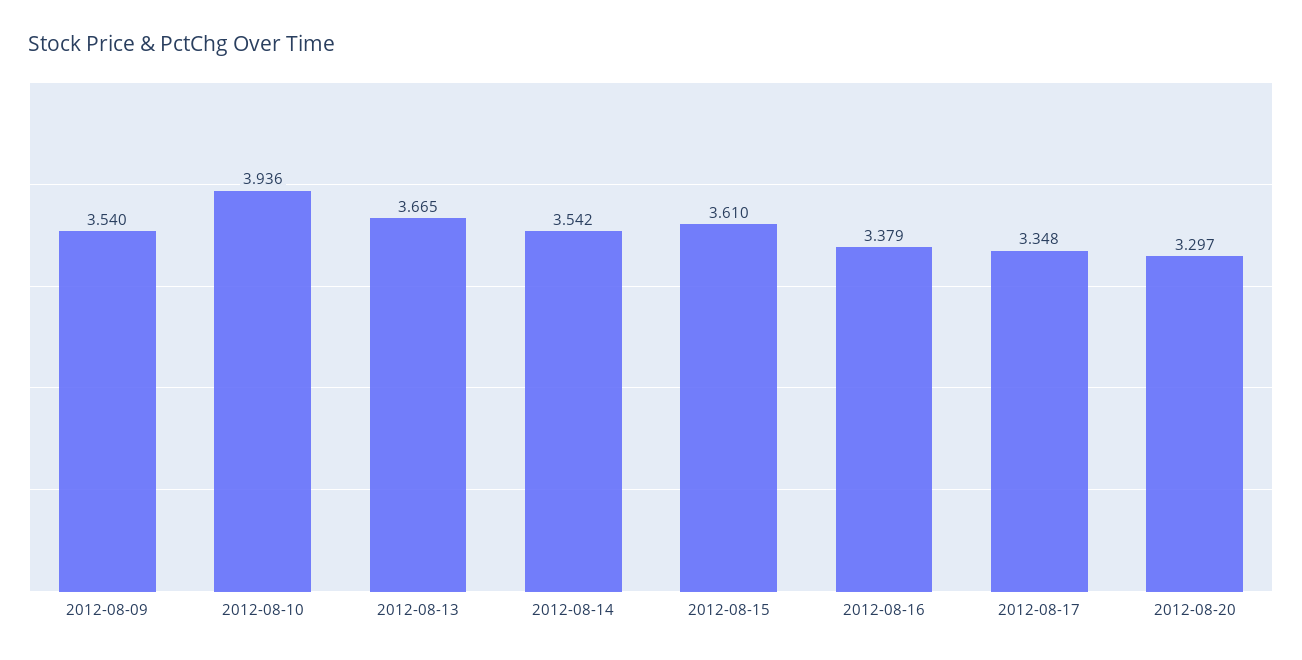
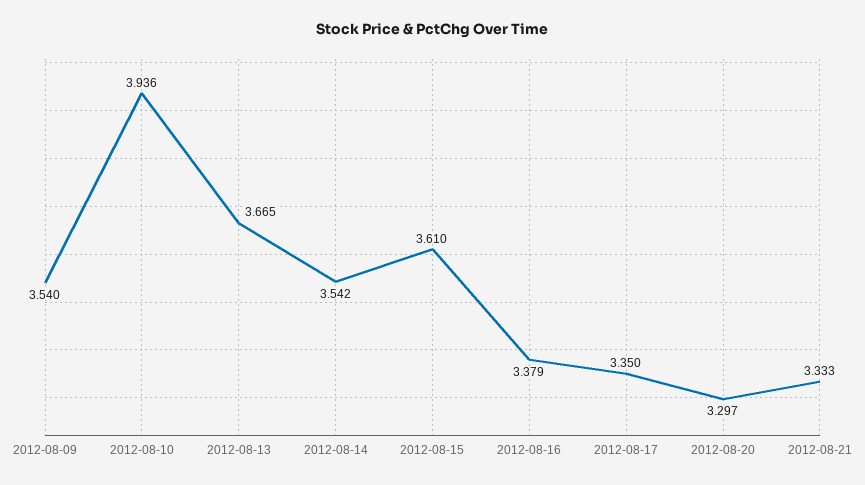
2012-08-17: 3.348 -> 3.35
2012-08-21: none -> 3.333

